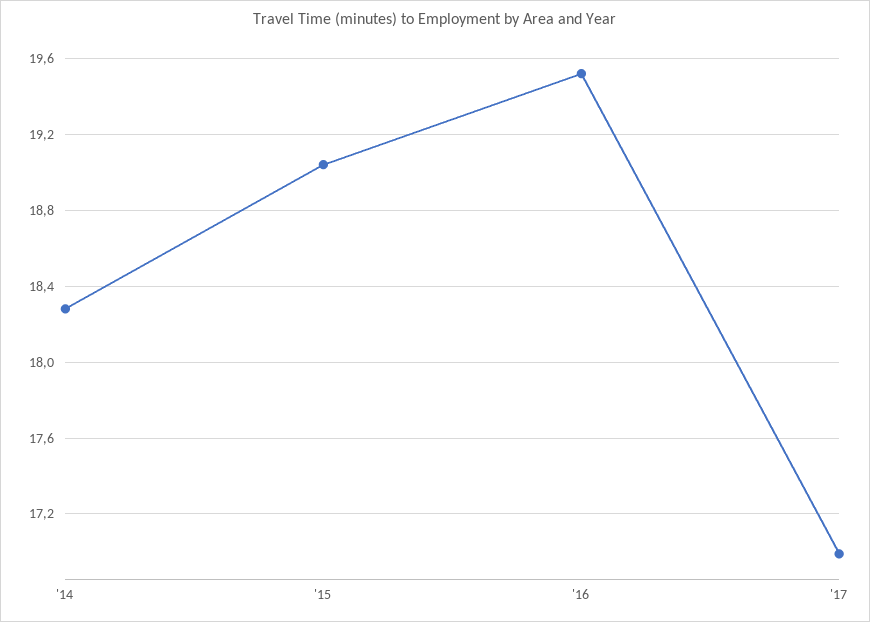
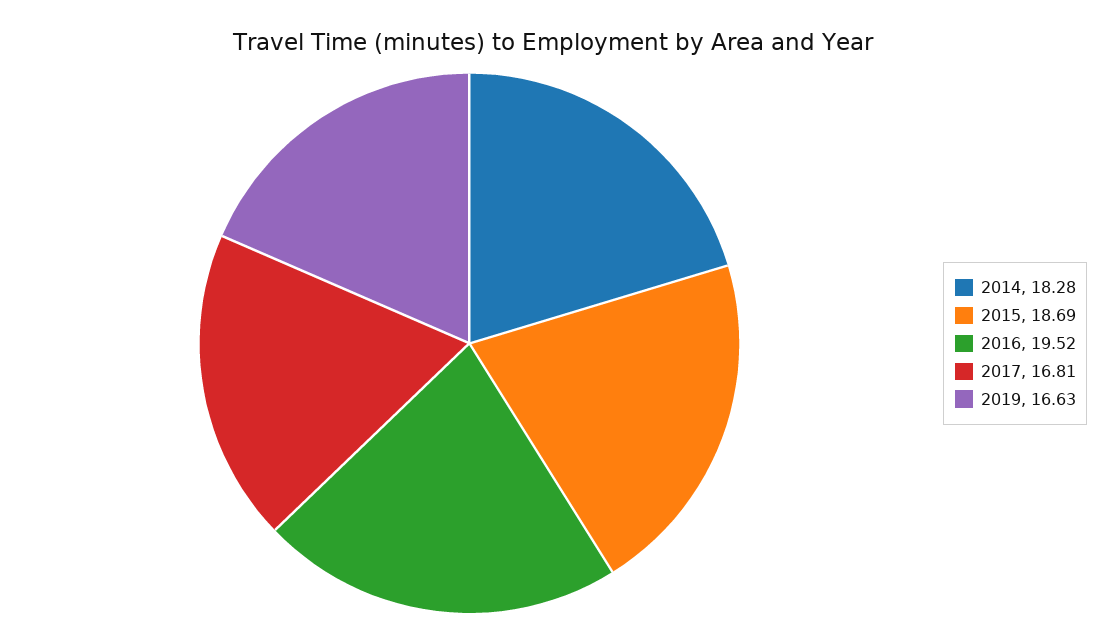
'15: 19.05 -> 18.69
'17: 17 -> 16.81
2019: none -> 16.63

